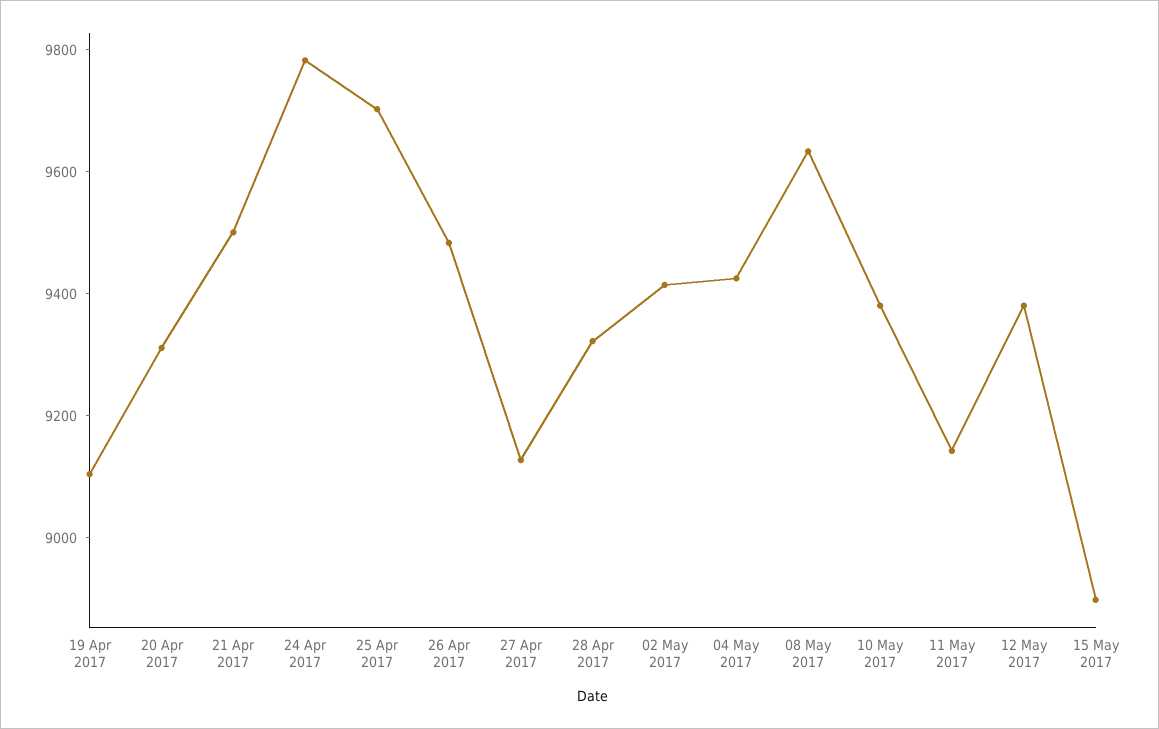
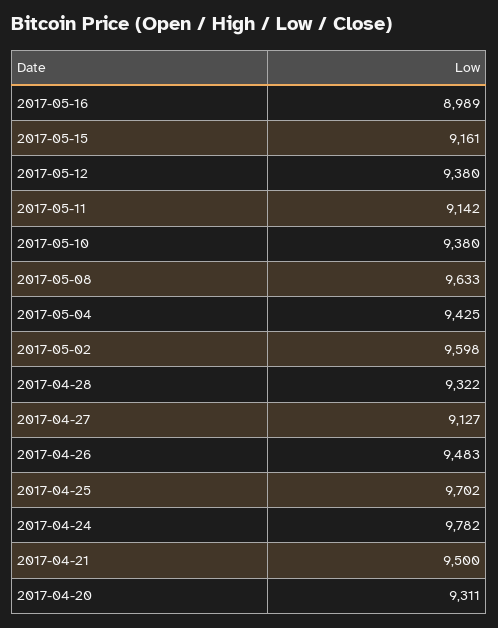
19 Apr 2017: 9100 -> none
02 May 2017: 9400 -> 9598
15 May 2017: 8900 -> 9161
2017-05-16: none -> 8989

